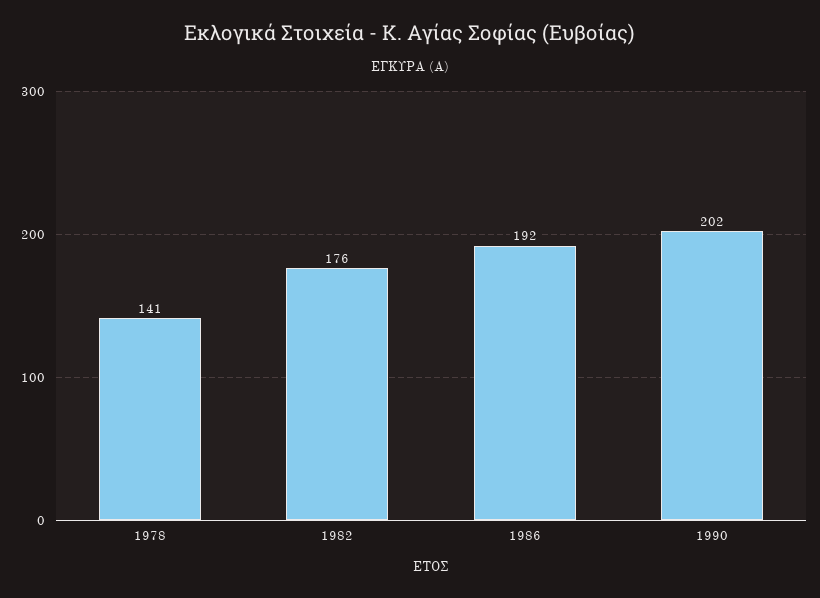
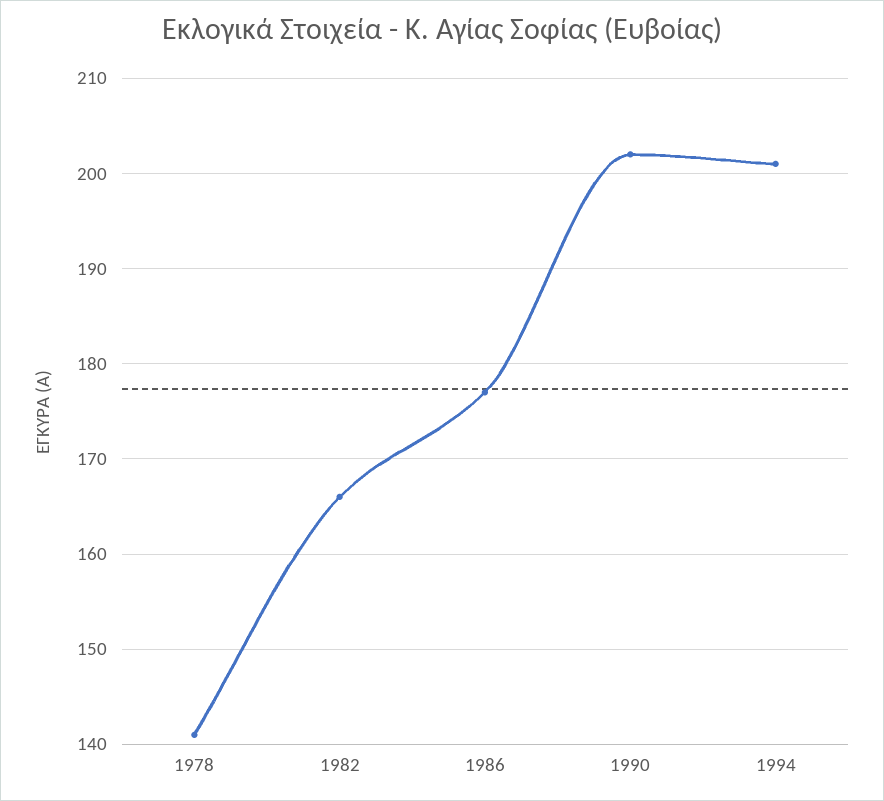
1982: 176 -> 166
1986: 192 -> 177
1994: none -> 201

